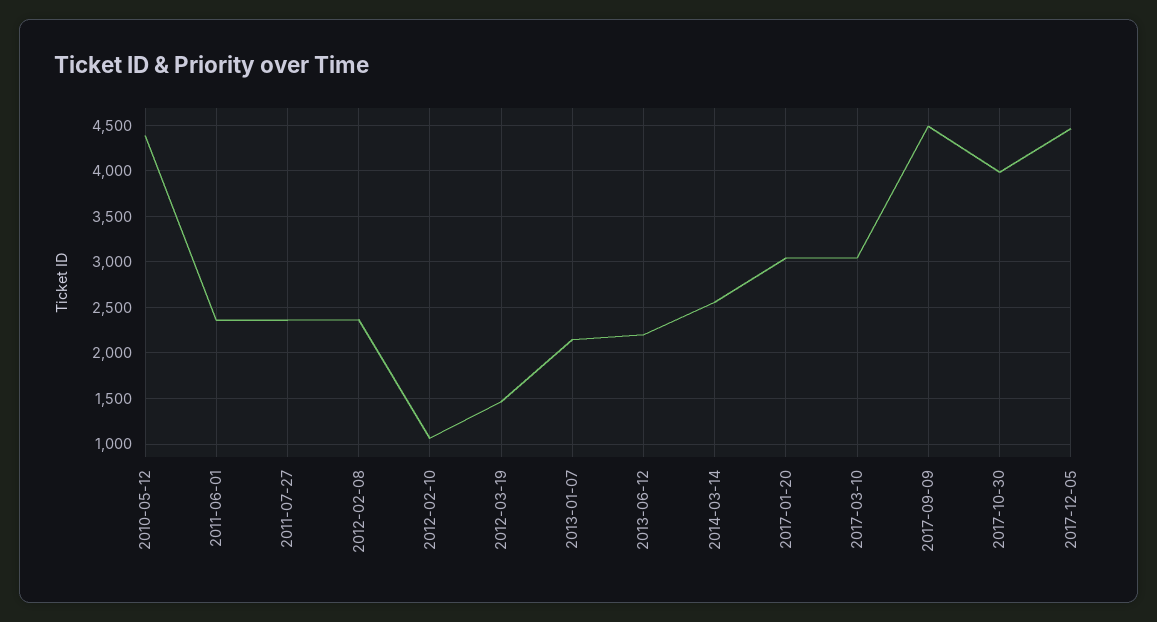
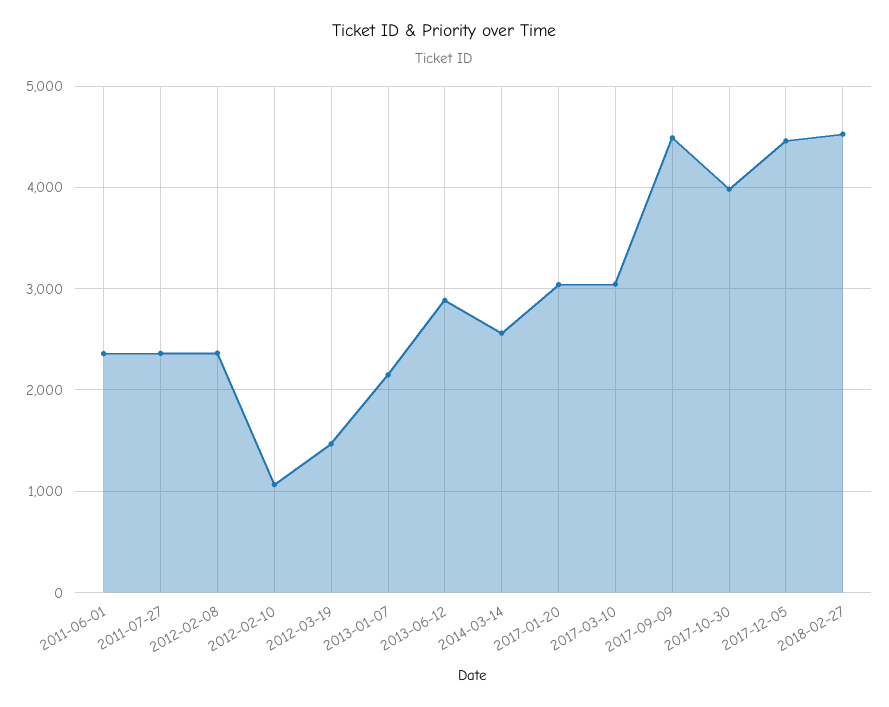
2010-05-12: 4400 -> none
2013-06-12: 2200 -> 2900
2018-02-27: none -> 4500

